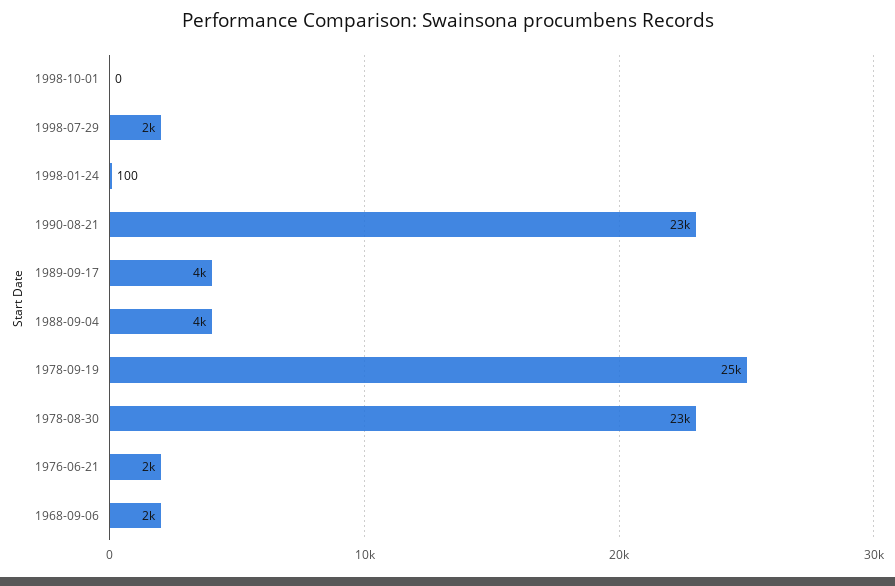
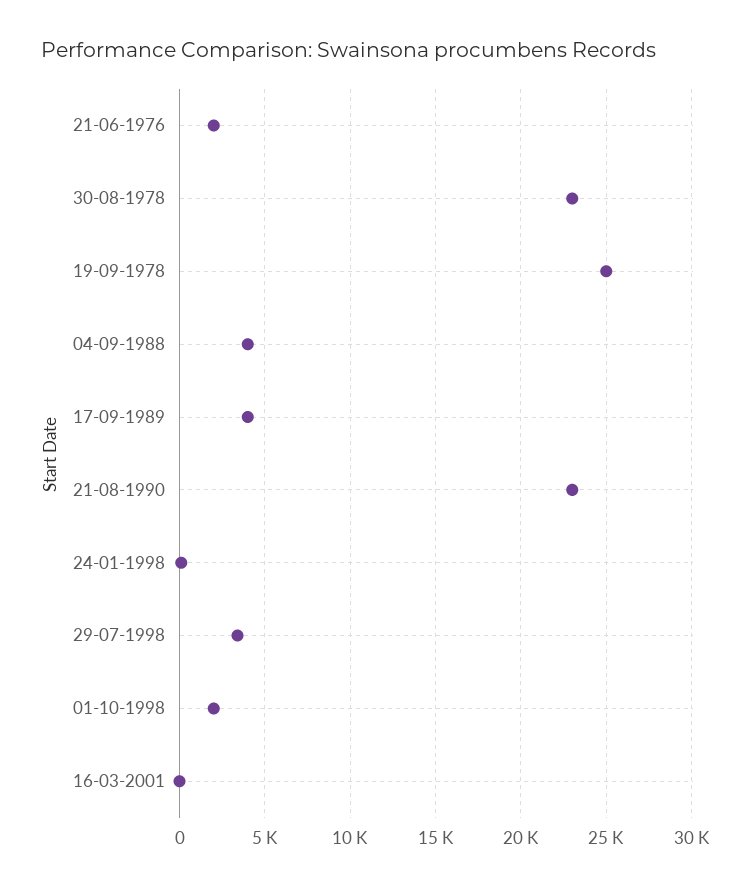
1998-10-01: 0 -> 2000
1998-07-29: 2000 -> 3500
1968-09-06: 2000 -> none
16-03-2001: none -> 0

